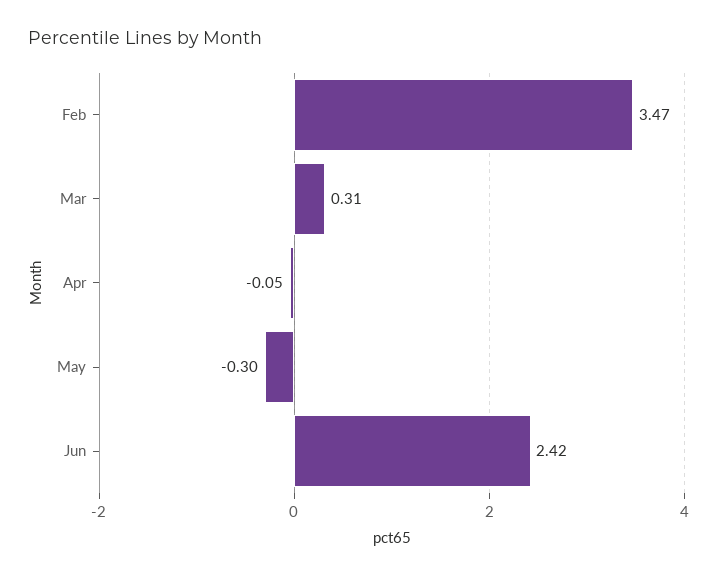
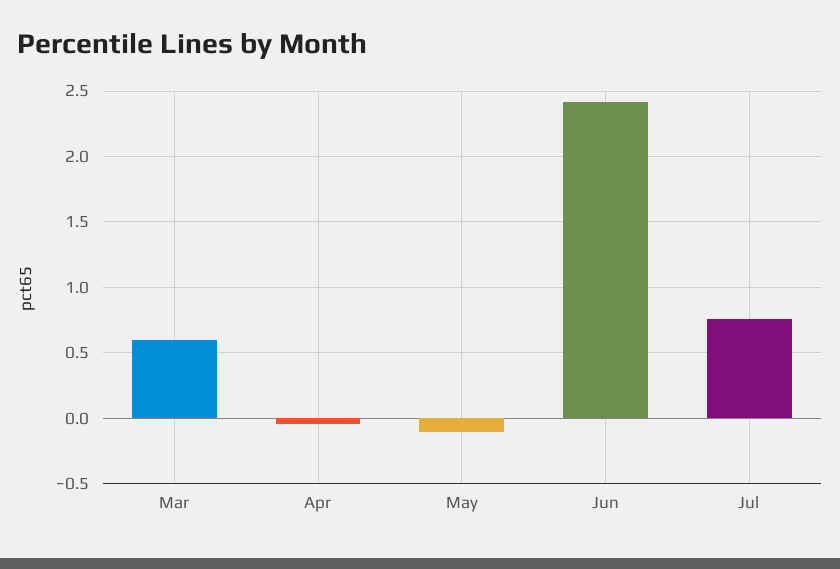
Feb: 3.47 -> none
Mar: 0.31 -> 0.6
May: -0.3 -> -0.1
Jul: none -> 0.75

